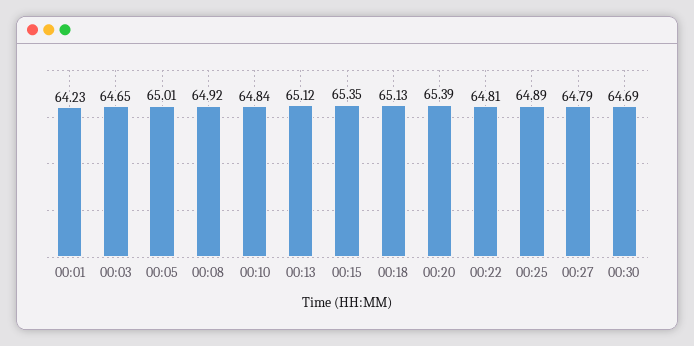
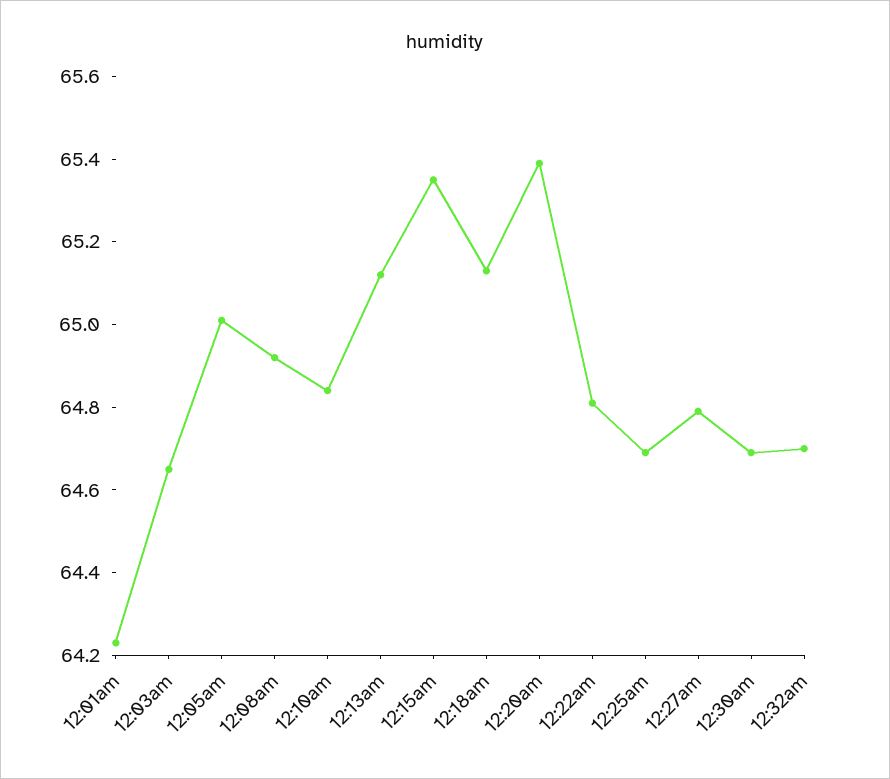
00:25: 64.89 -> 64.7
12:32am: none -> 64.7

